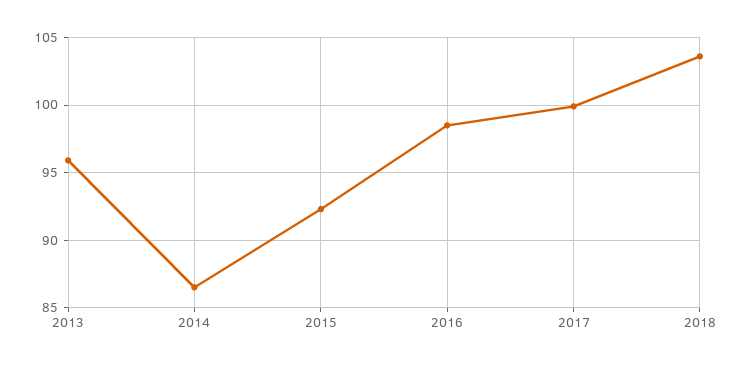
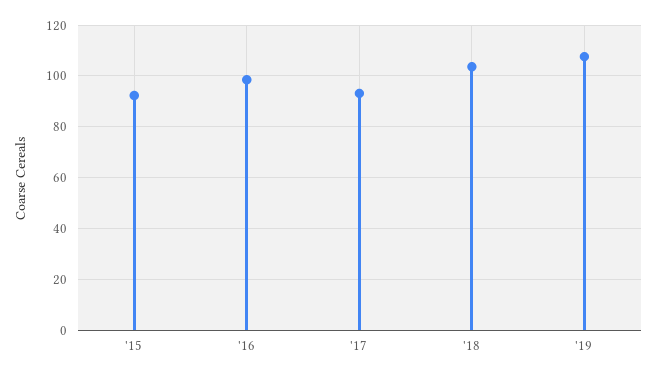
2013: 96 -> none
2014: 86.5 -> none
2017: 100 -> 92.5
'19: none -> 107.5

